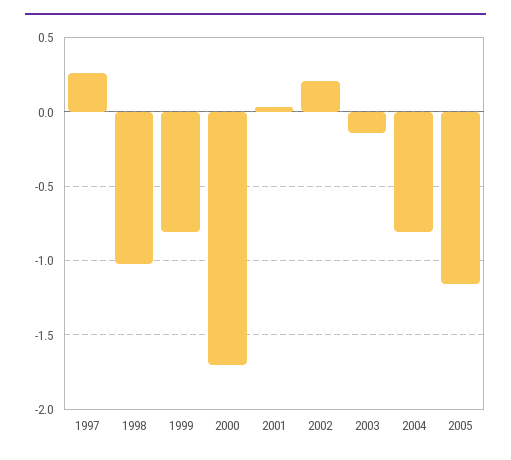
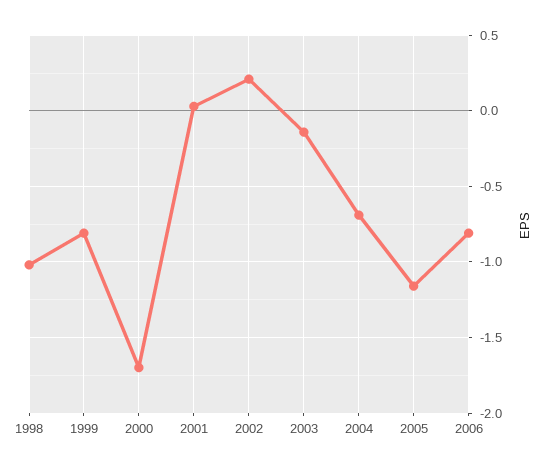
1997: 0.25 -> none
2004: -0.8 -> -0.7
2006: none -> -0.8

